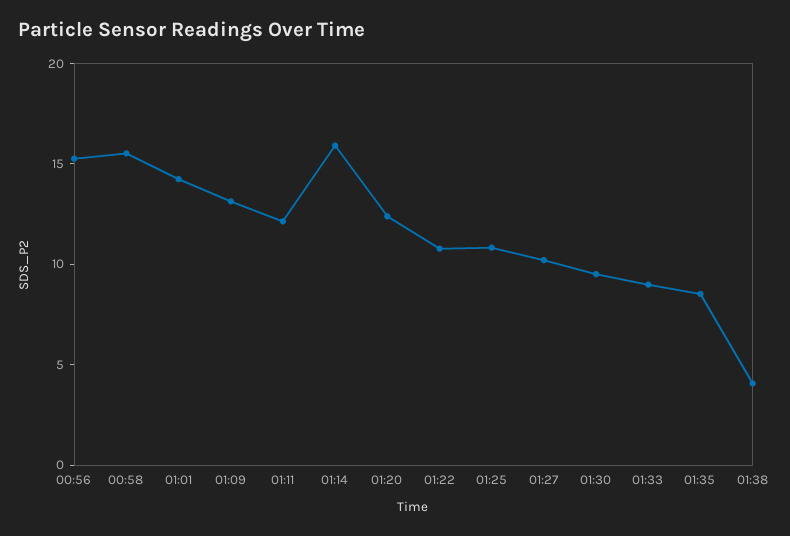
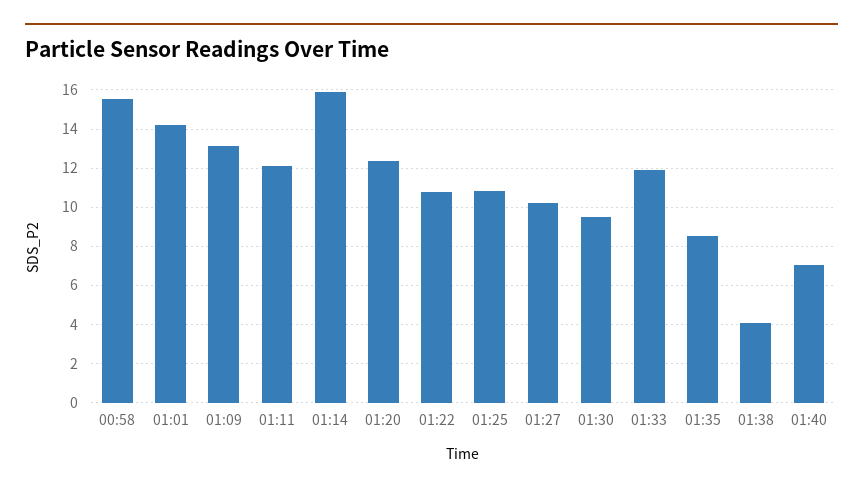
00:56: 15 -> none
01:33: 9 -> 12
01:40: none -> 7

